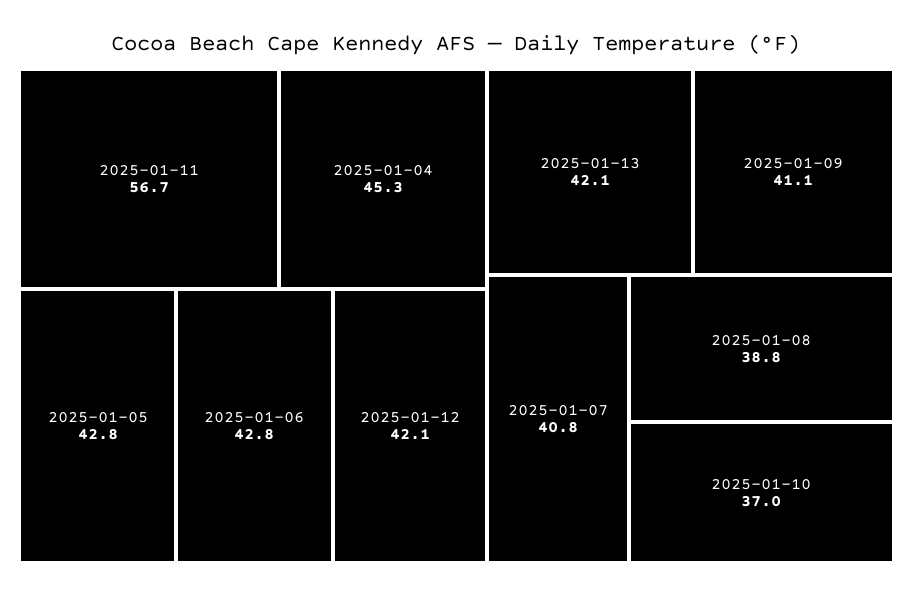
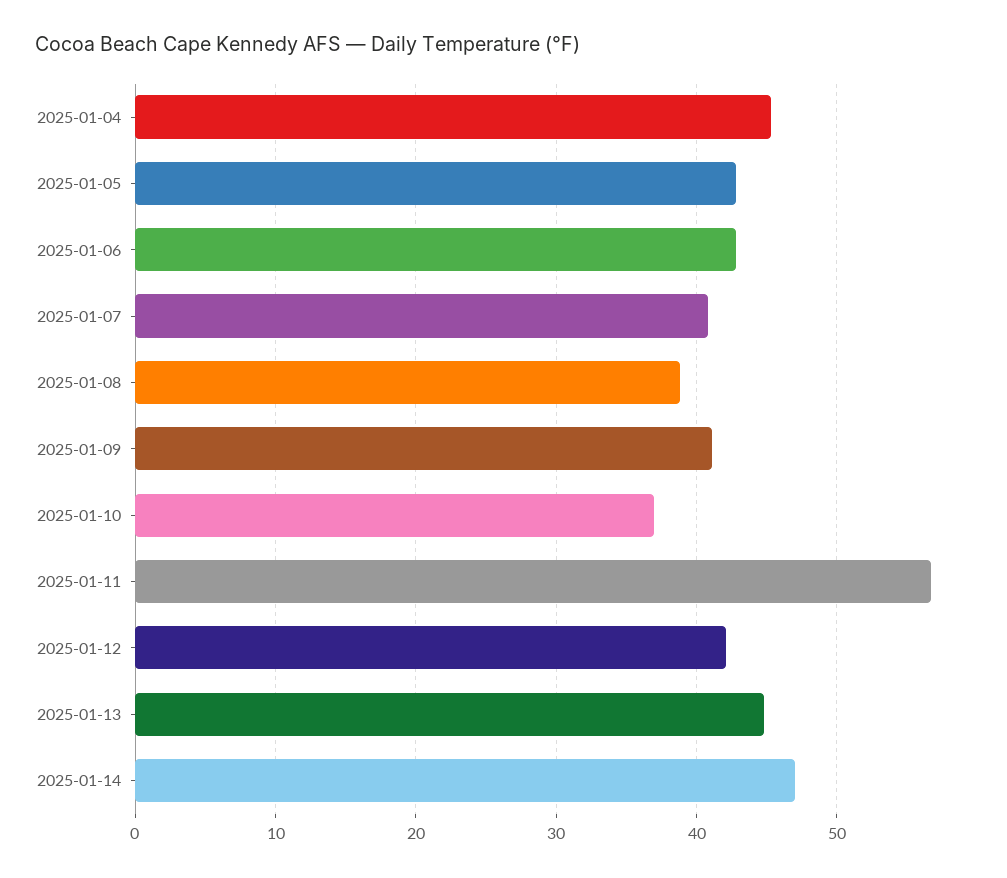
2025-01-13: 42.1 -> 45
2025-01-14: none -> 47

